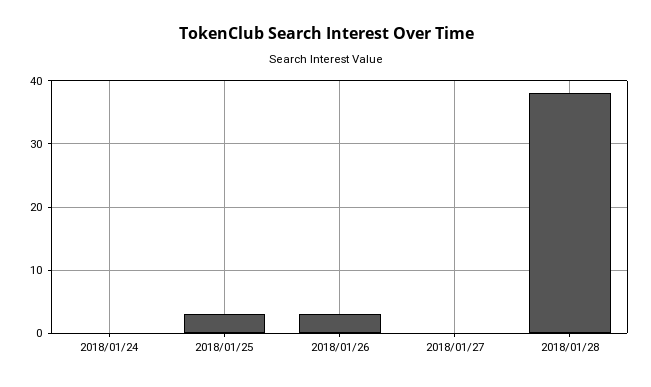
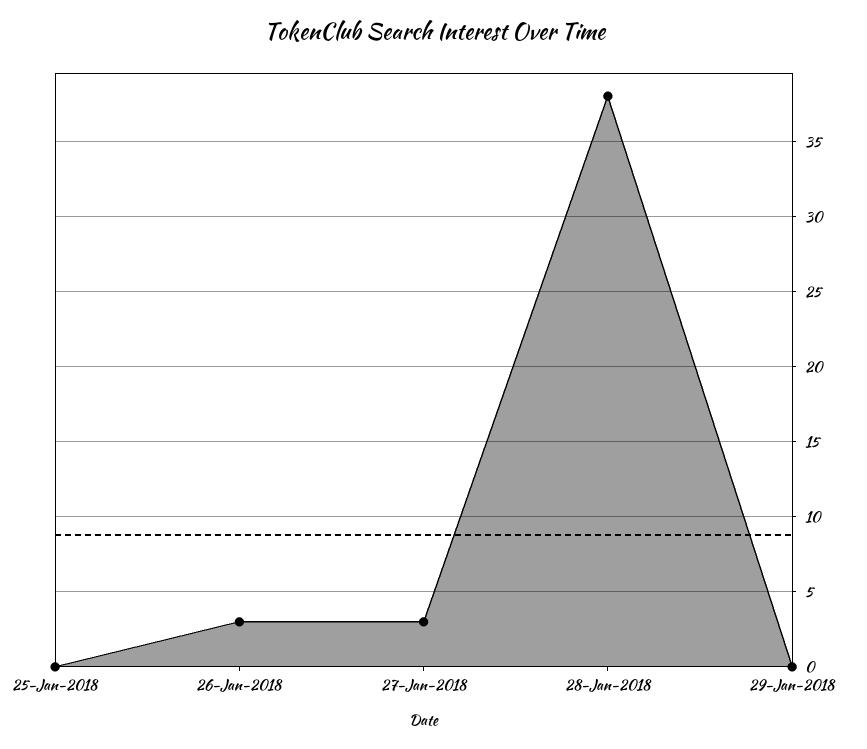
2018/01/24: 0 -> none
2018/01/25: 3 -> 0
2018/01/27: 0 -> 3
29-Jan-2018: none -> 0

